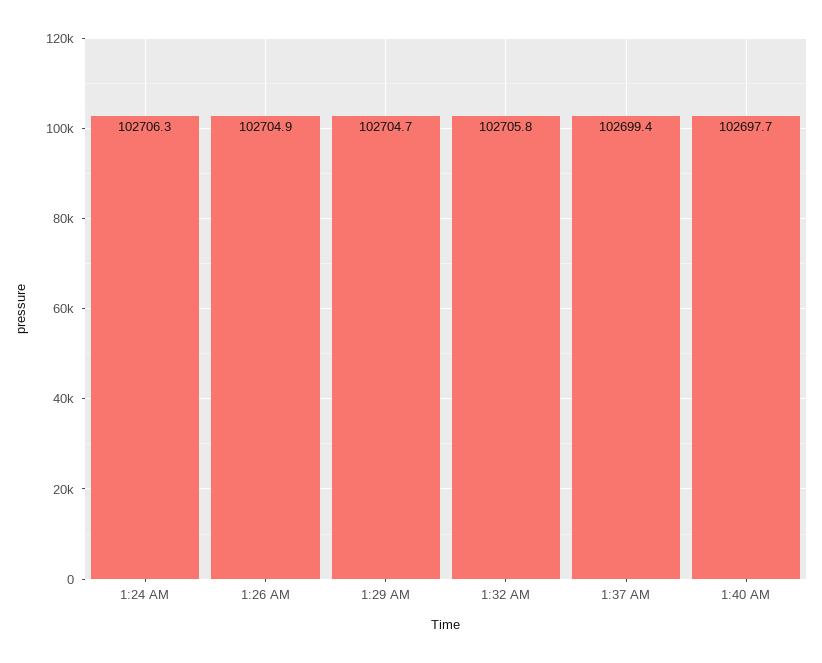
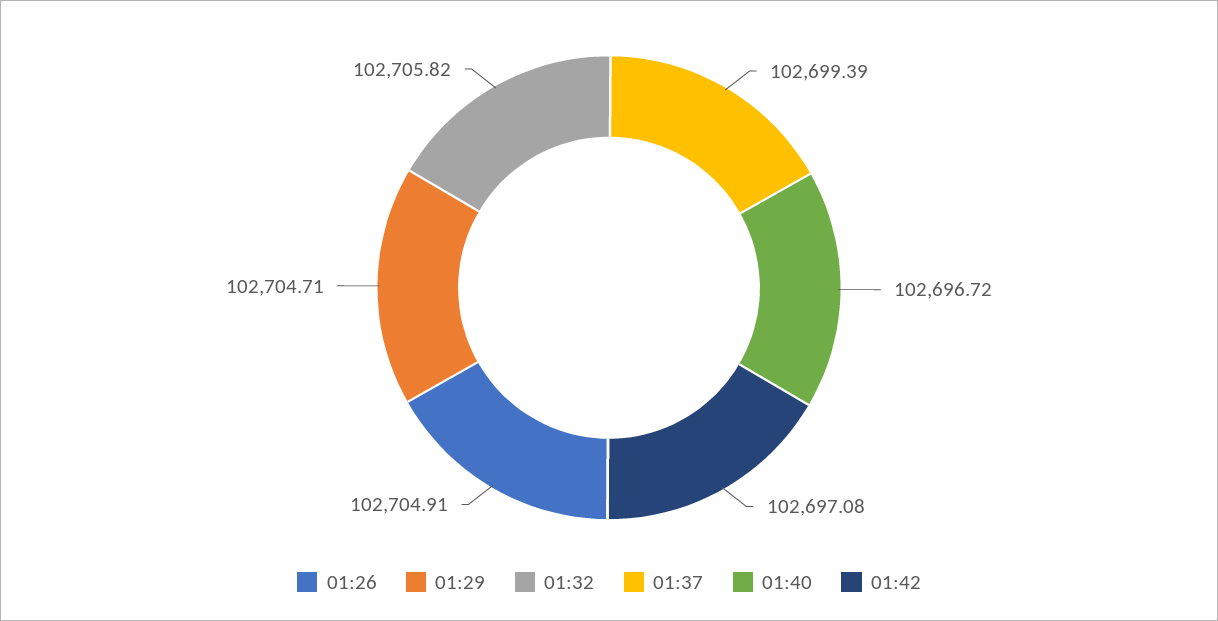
1:24 AM: 102706.3 -> none
1:40 AM: 102697.7 -> 102696.72
01:42: none -> 102697.08

